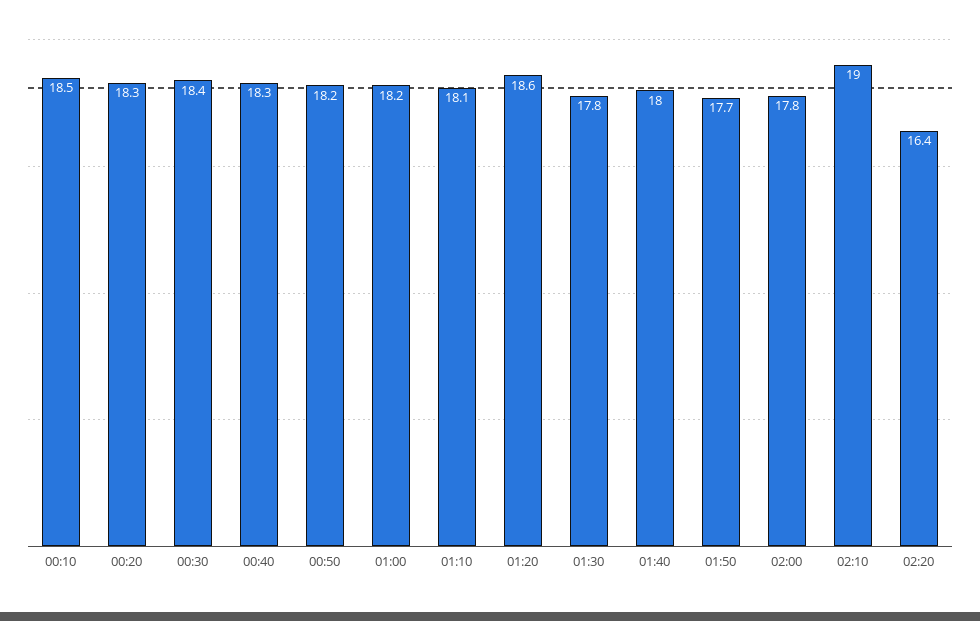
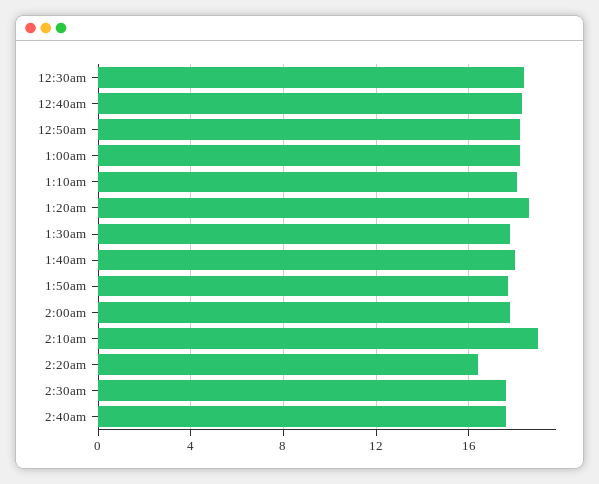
00:10: 18.5 -> none
00:20: 18.3 -> none
2:30am: none -> 17.5
2:40am: none -> 17.5

